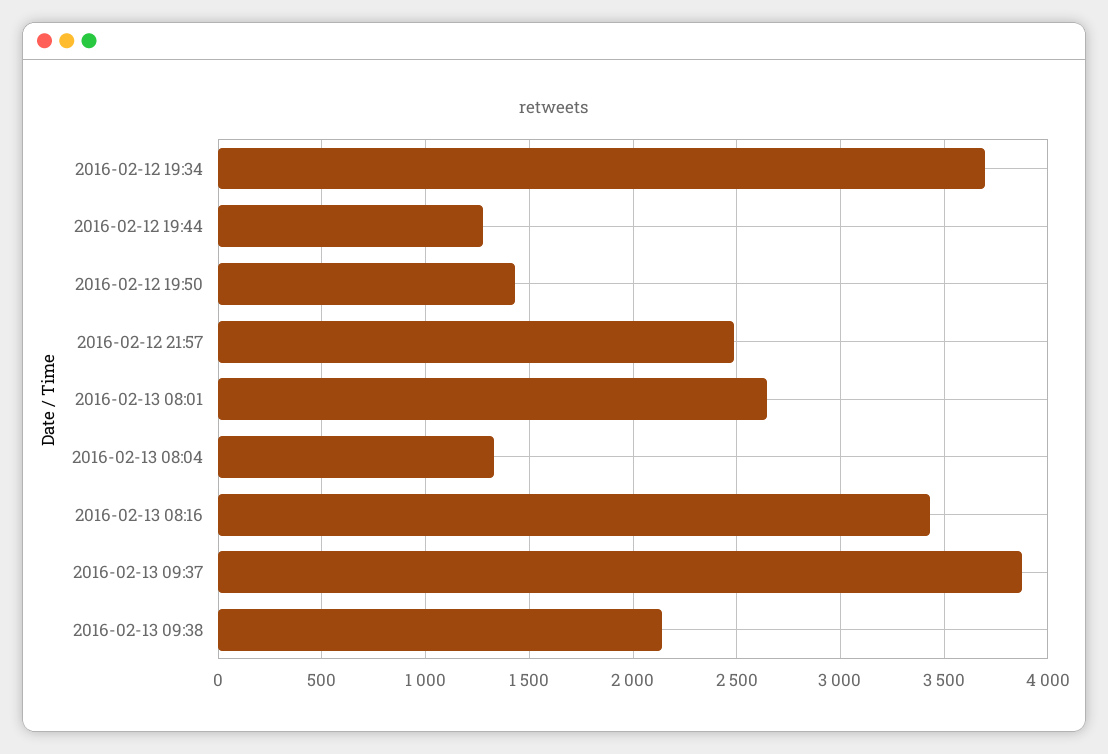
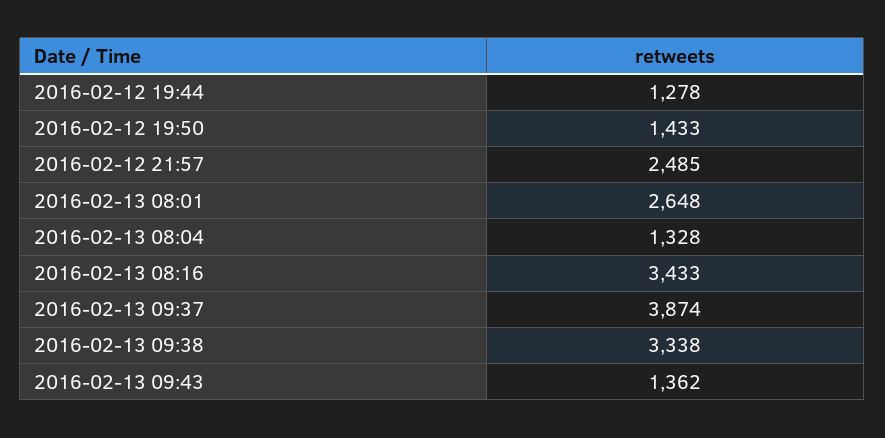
2016-02-12 19:34: 3700 -> none
2016-02-13 09:38: 2150 -> 3338
2016-02-13 09:43: none -> 1362

